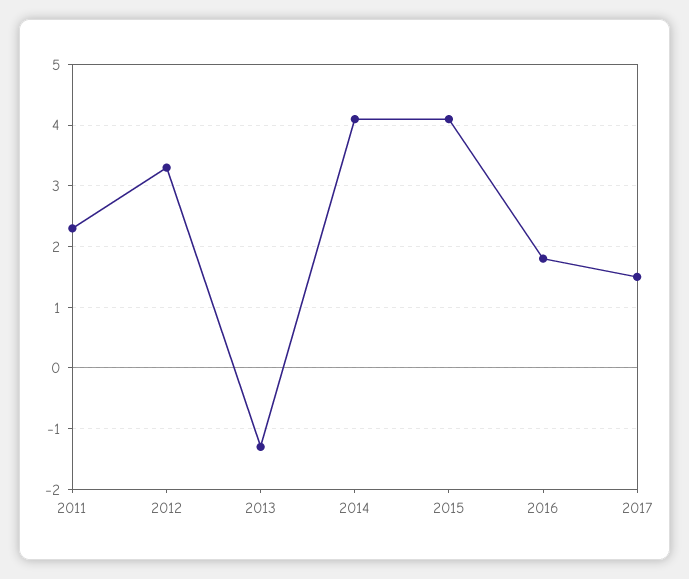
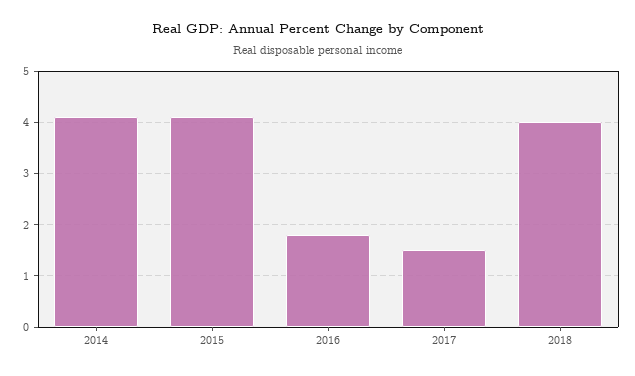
2011: 2.3 -> none
2012: 3.3 -> none
2013: -1.3 -> none
2018: none -> 4

